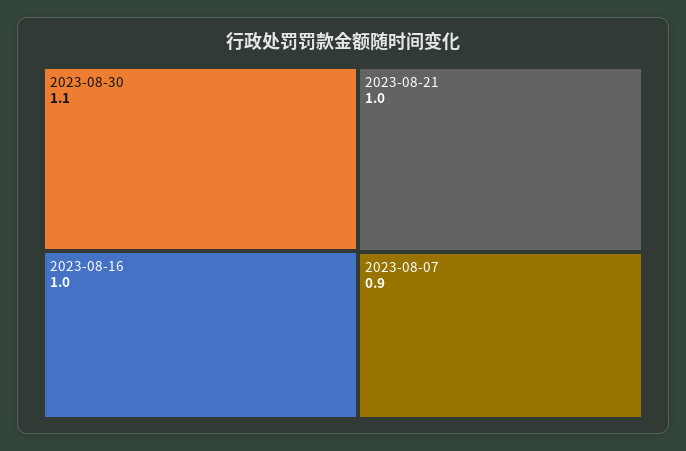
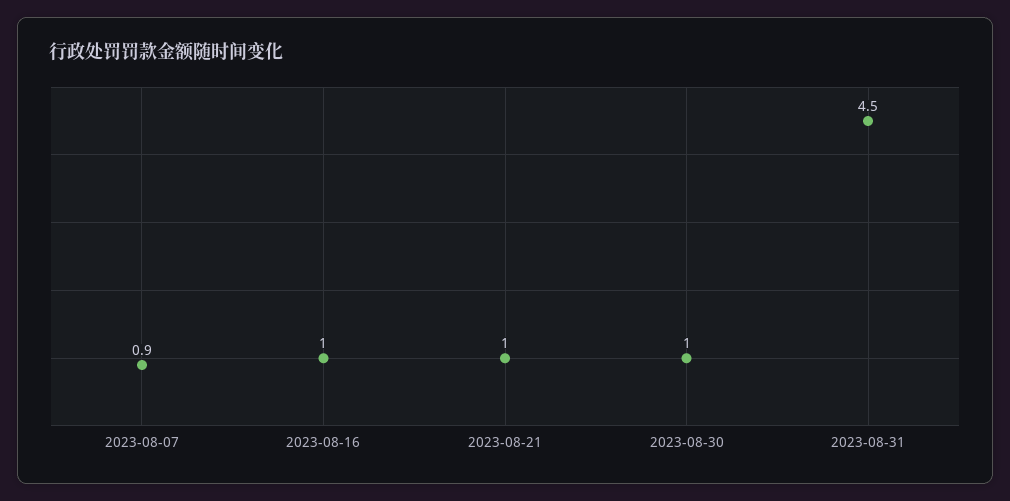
2023-08-30: 1.1 -> 1
2023-08-31: none -> 4.5

